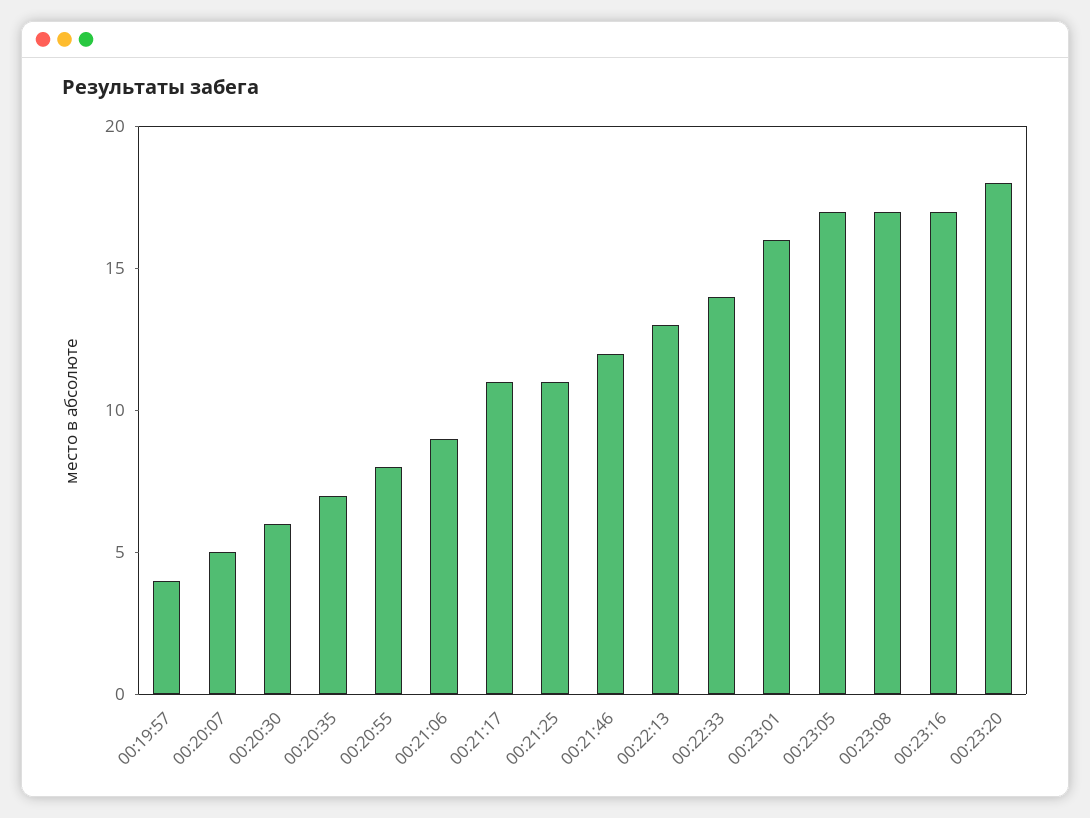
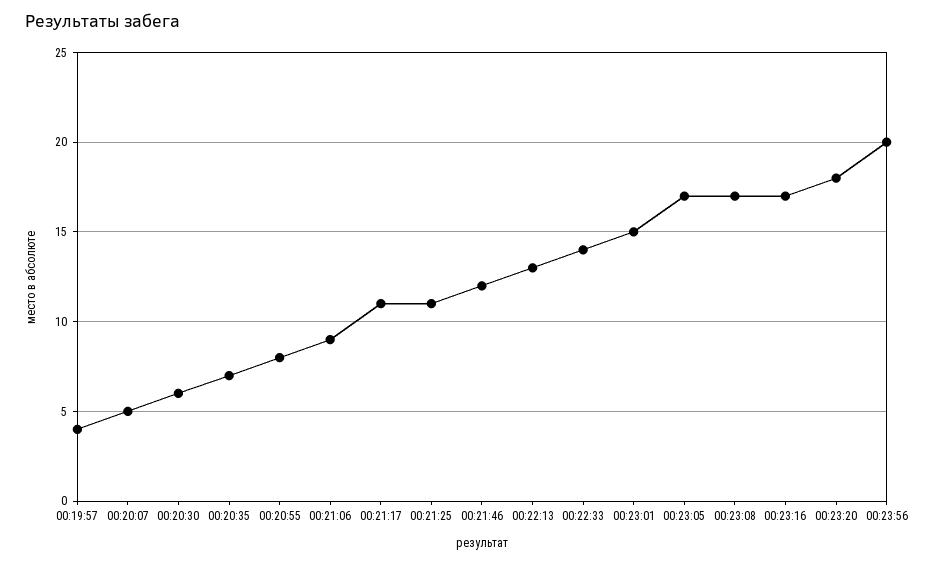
00:23:01: 16 -> 15
00:23:56: none -> 20

